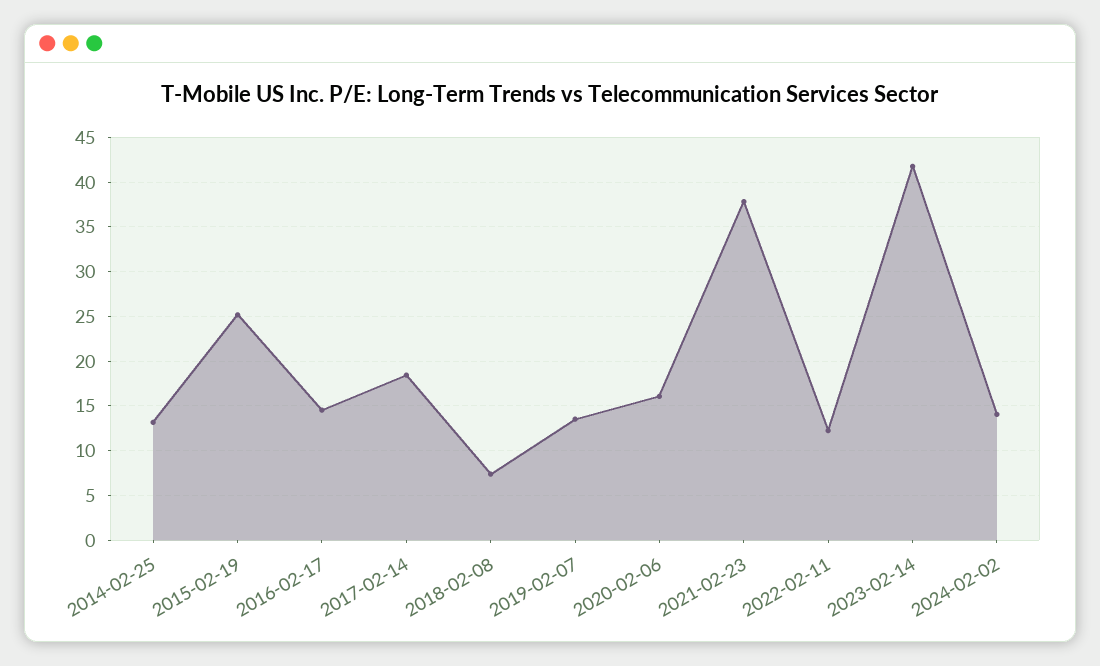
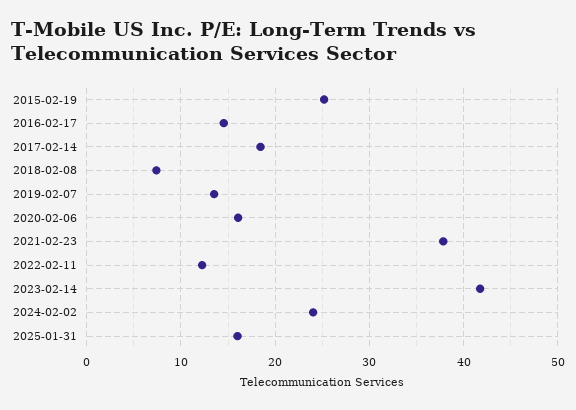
2014-02-25: 13 -> none
2024-02-02: 14 -> 24
2025-01-31: none -> 16

